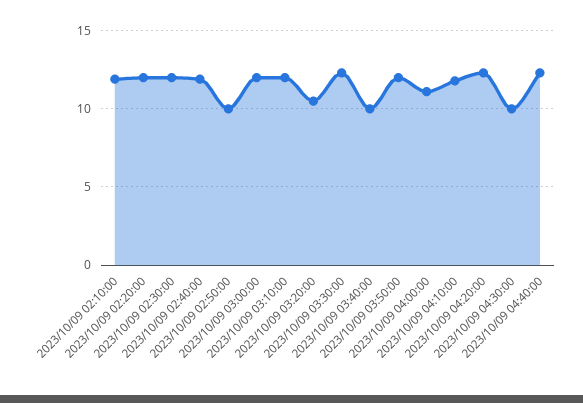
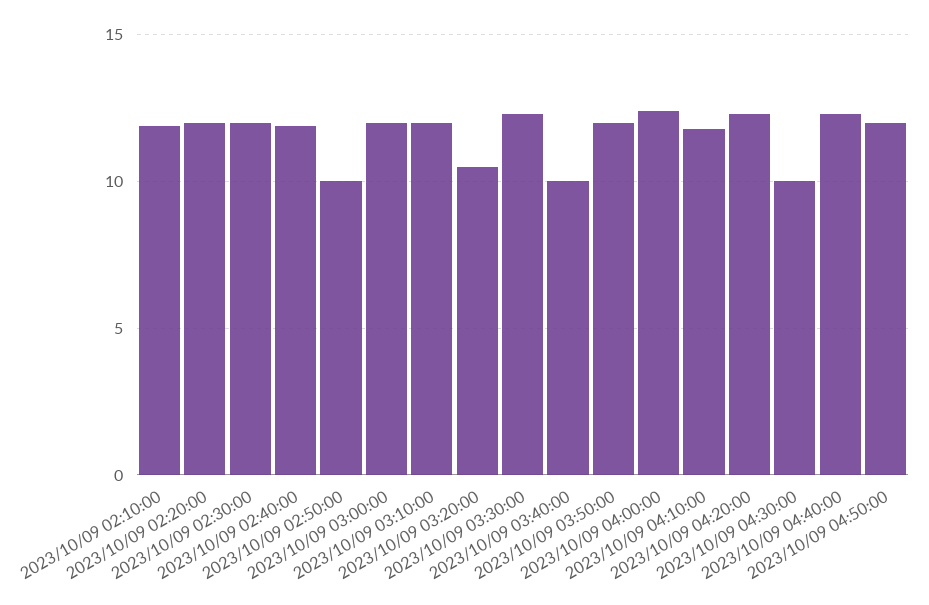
2023/10/09 04:00:00: 11 -> 12.5
2023/10/09 04:50:00: none -> 12

